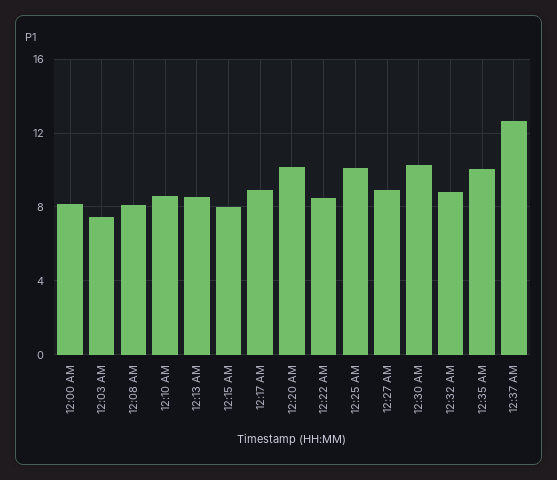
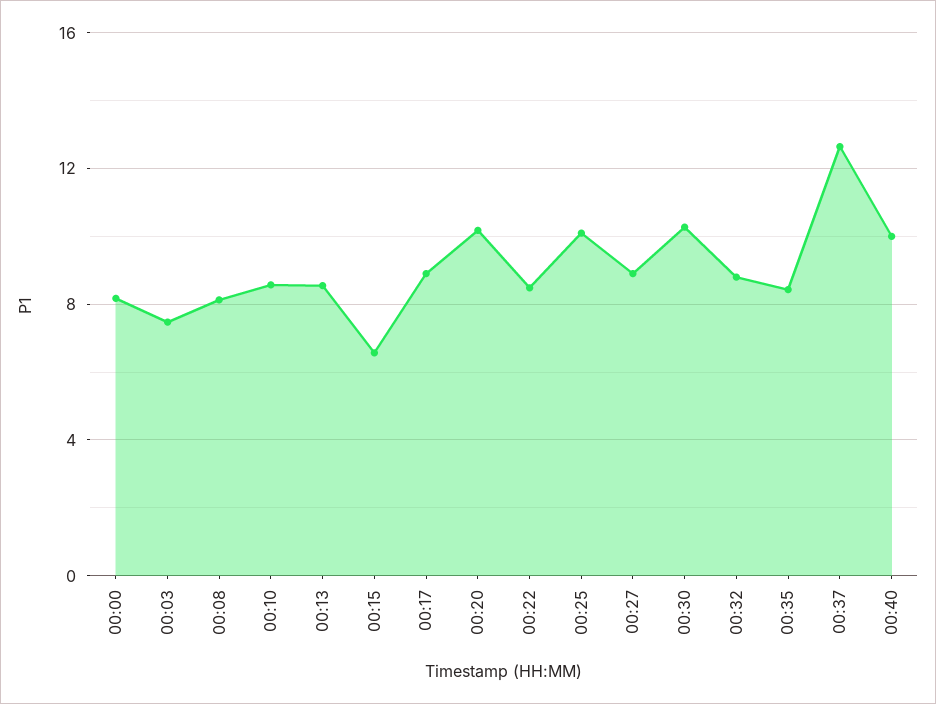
12:15 AM: 8 -> 6.5
12:35 AM: 10 -> 8.5
00:40: none -> 10

